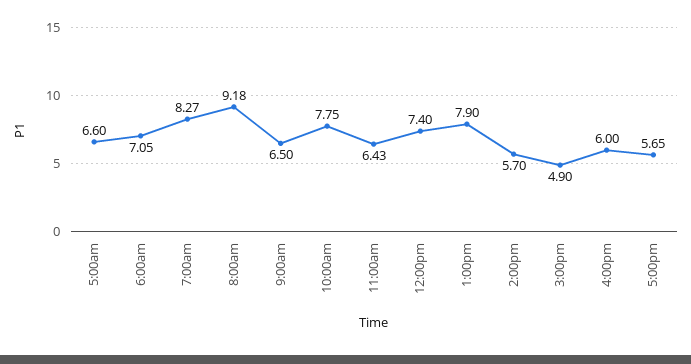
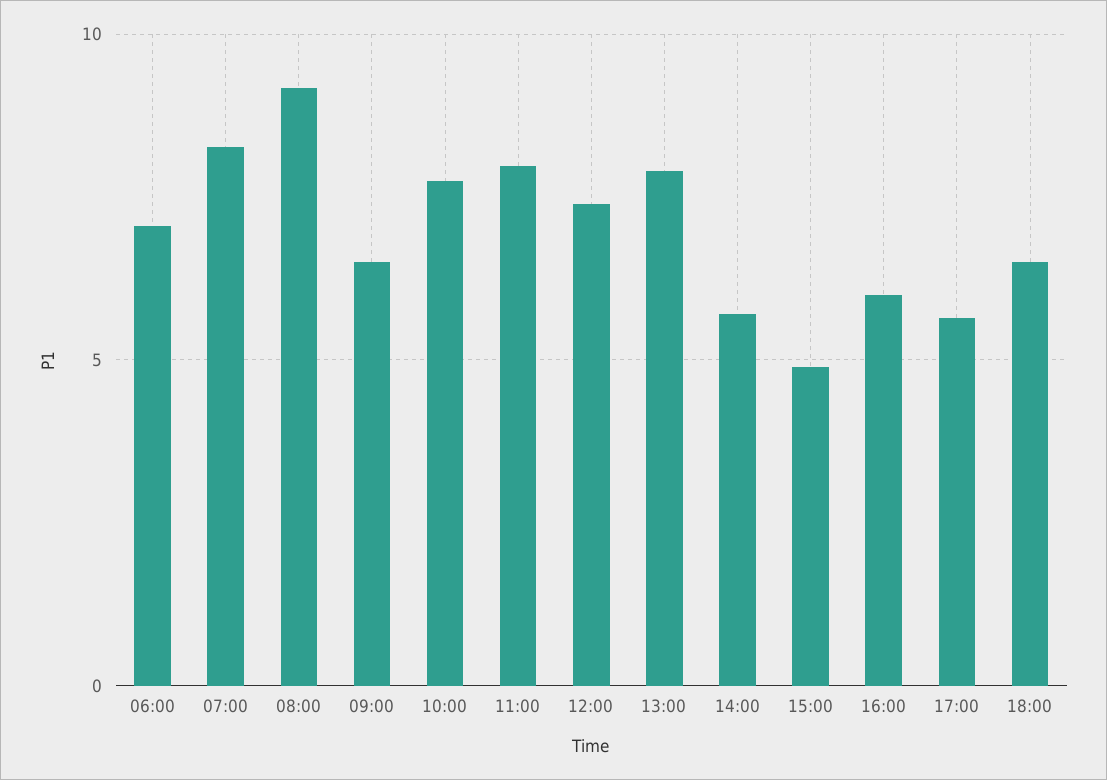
5:00am: 6.6 -> none
11:00am: 6.43 -> 8
18:00: none -> 6.5

